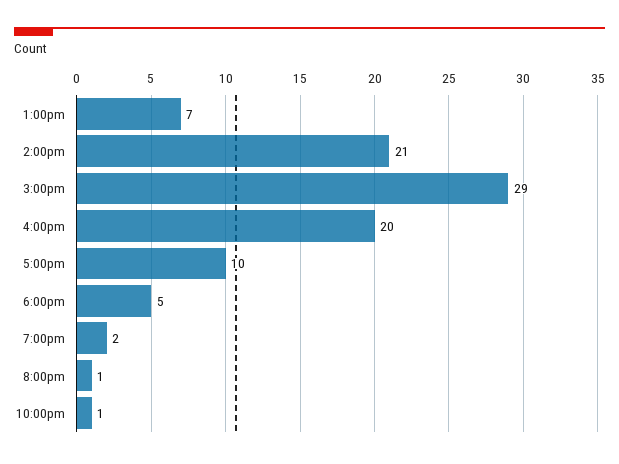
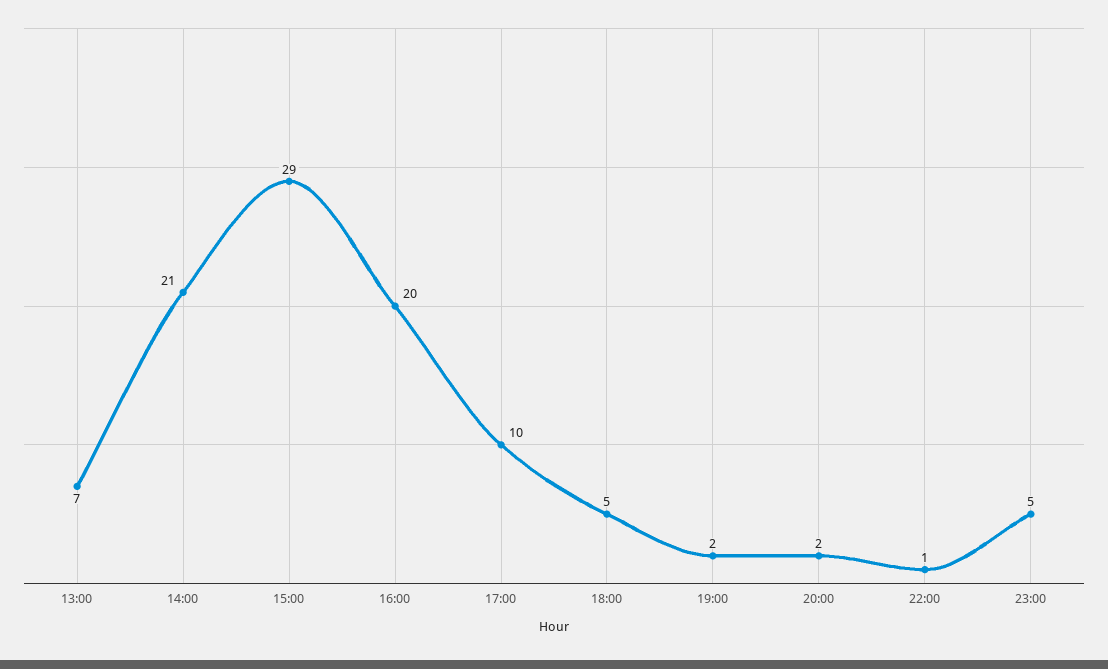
8:00pm: 1 -> 2
23:00: none -> 5

